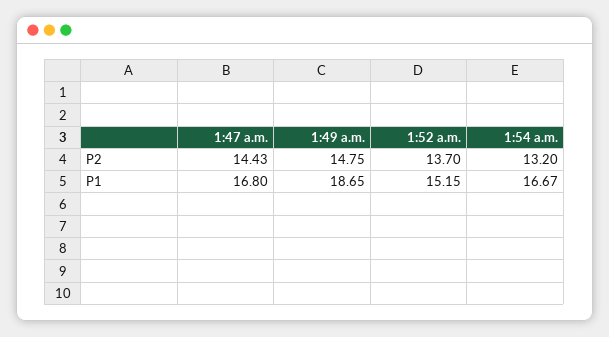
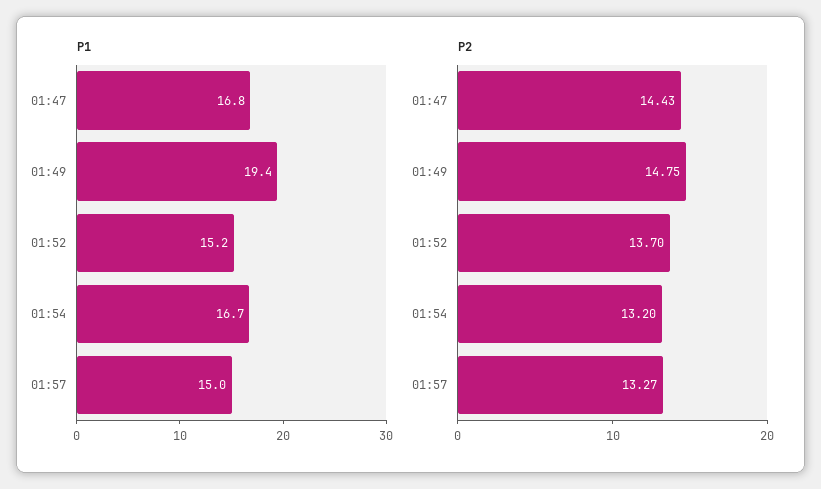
P1, 1:49 a.m.: 18.65 -> 19.4
P1, 01:57: none -> 15
P2, 01:57: none -> 13.27

